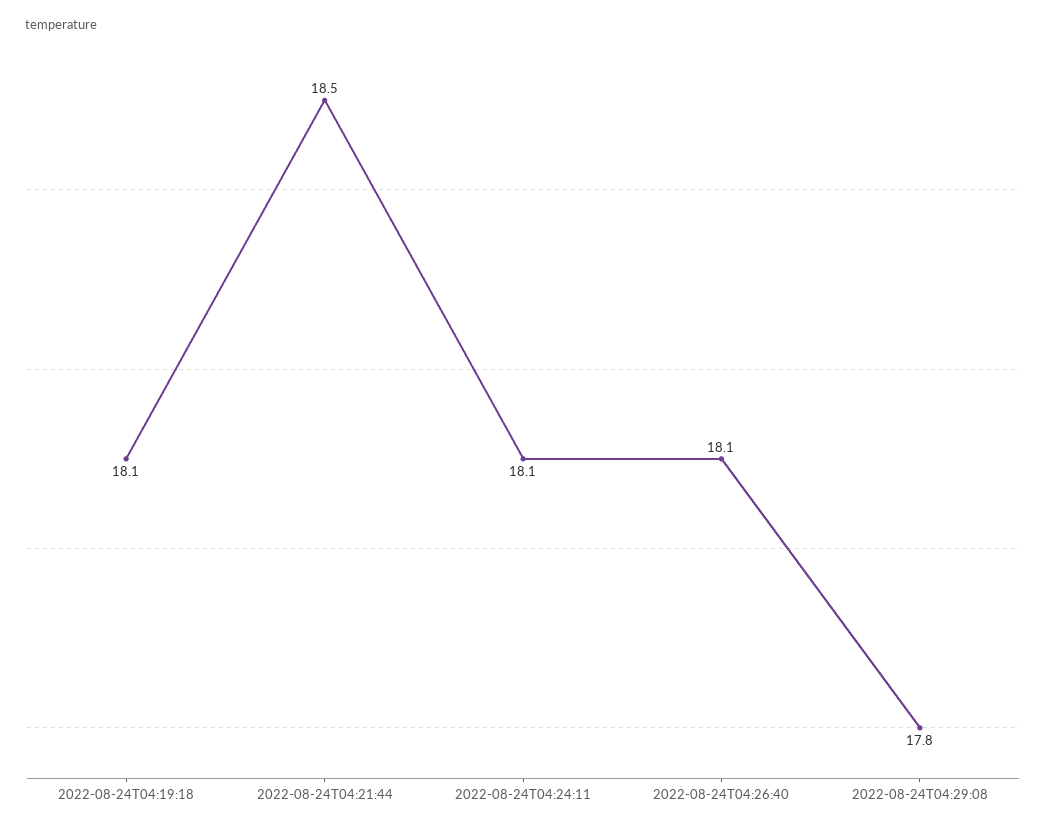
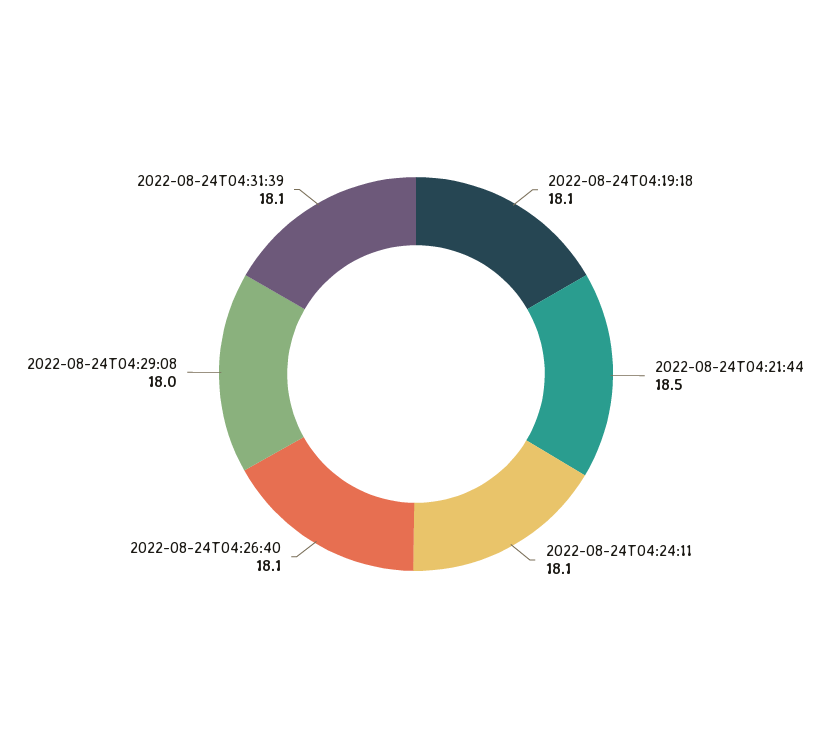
2022-08-24T04:29:08: 17.8 -> 18
2022-08-24T04:31:39: none -> 18.1

